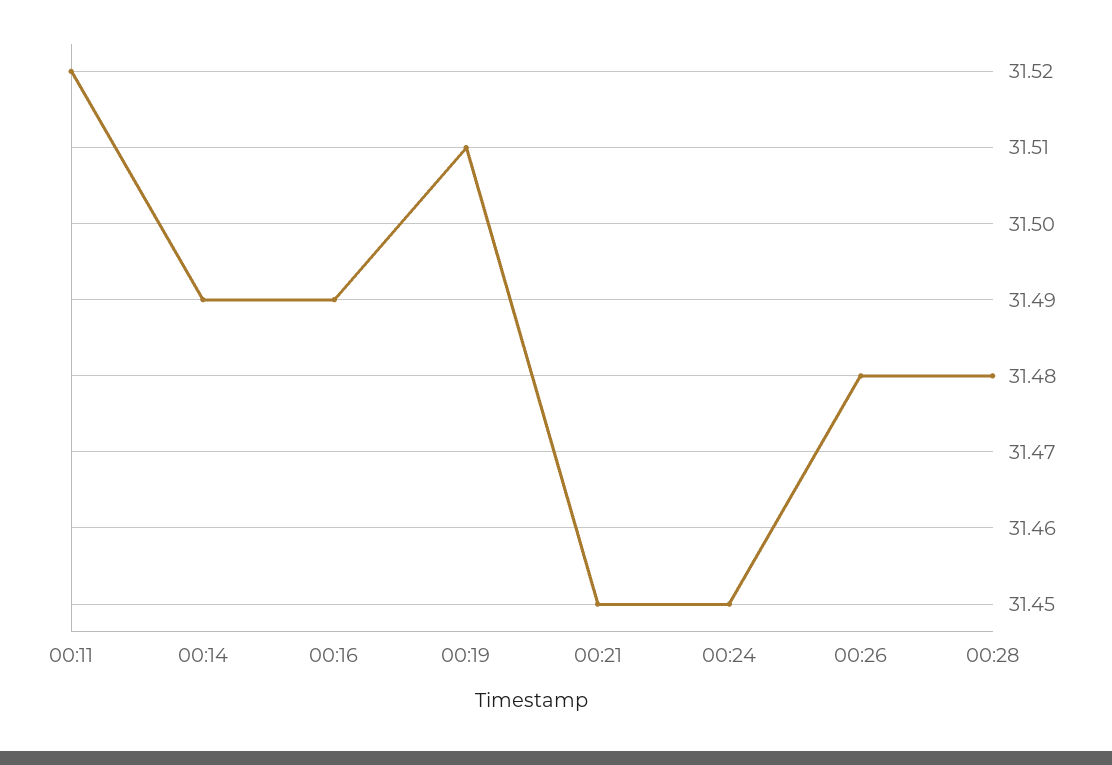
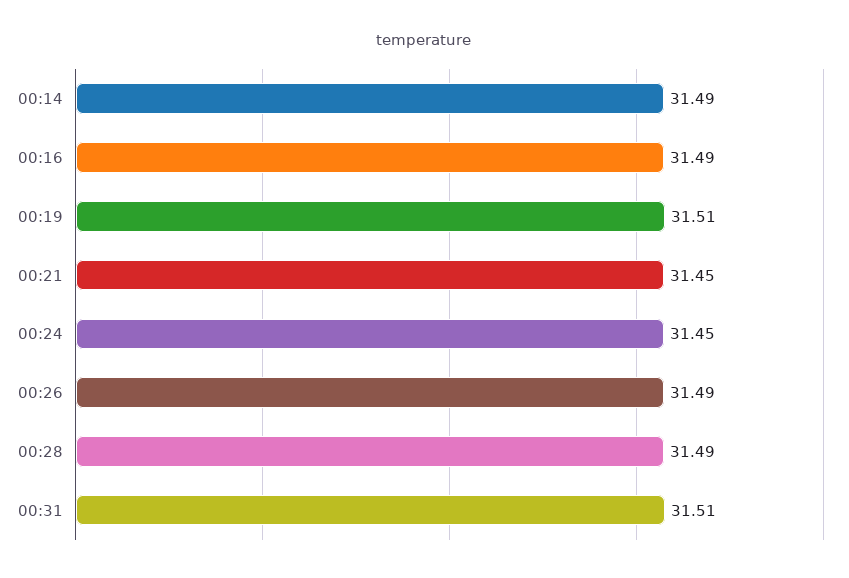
00:11: 31.52 -> none
00:26: 31.48 -> 31.49
00:28: 31.48 -> 31.49
00:31: none -> 31.51

